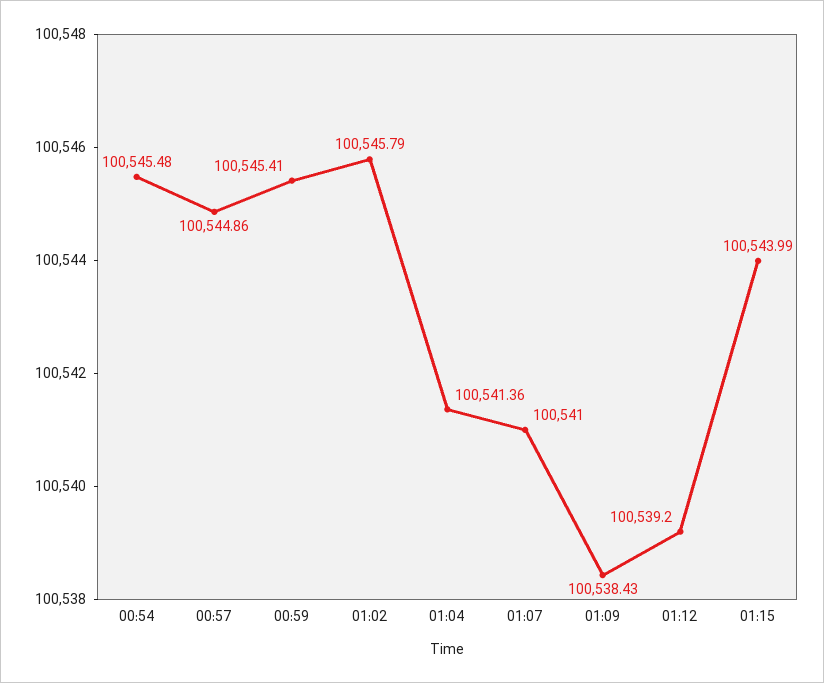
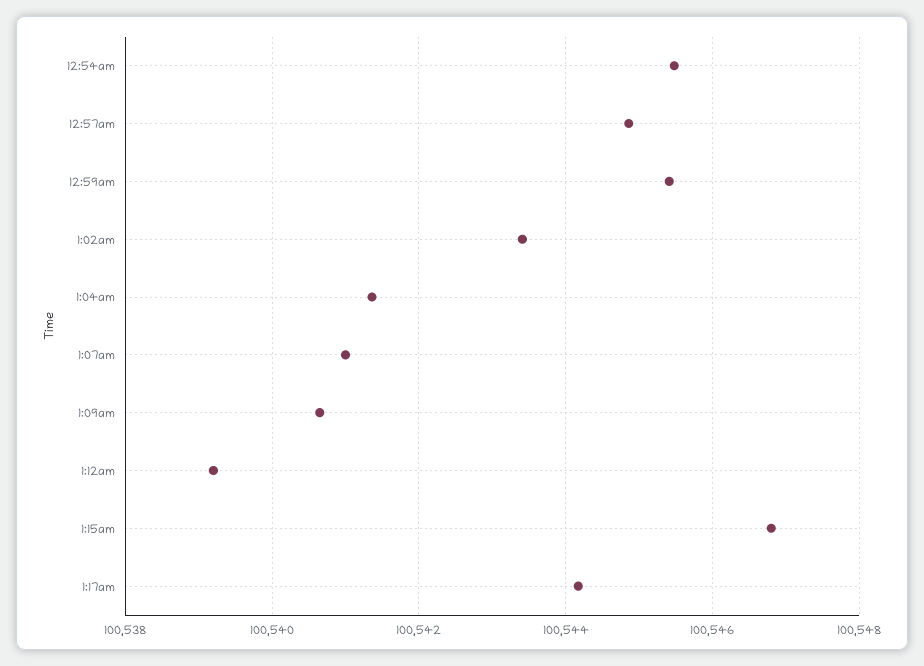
01:02: 100545.79 -> 100543.4
01:09: 100538.43 -> 100540.6
01:15: 100543.99 -> 100546.8
1:17am: none -> 100544.2

